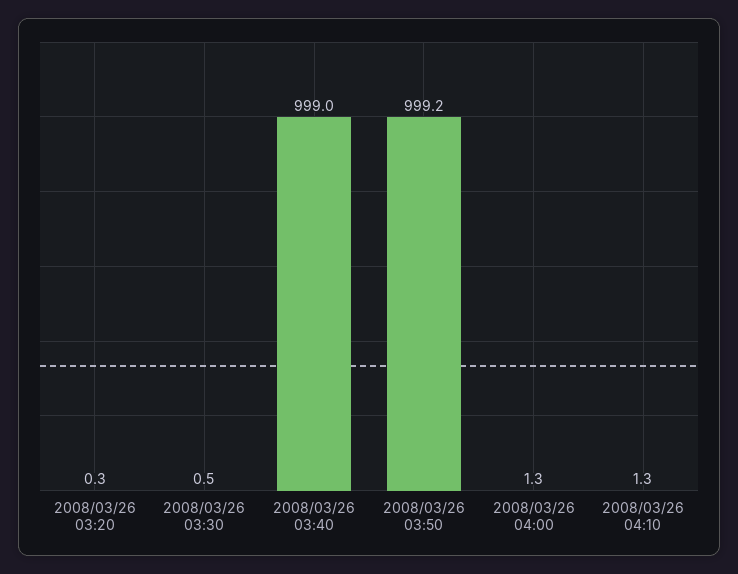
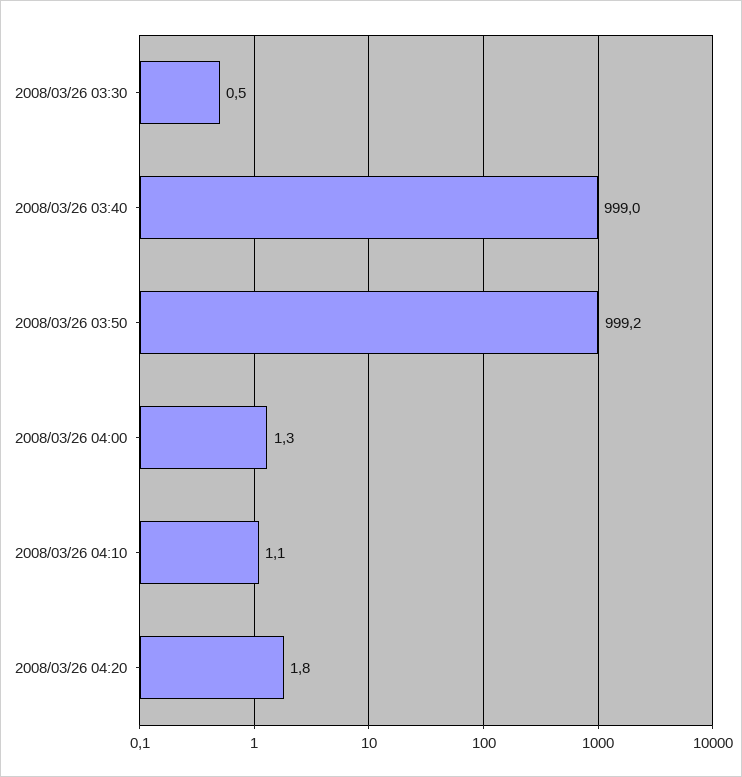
2008/03/26 03:20: 0.3 -> none
2008/03/26 04:10: 1.3 -> 1.1
2008/03/26 04:20: none -> 1.8

